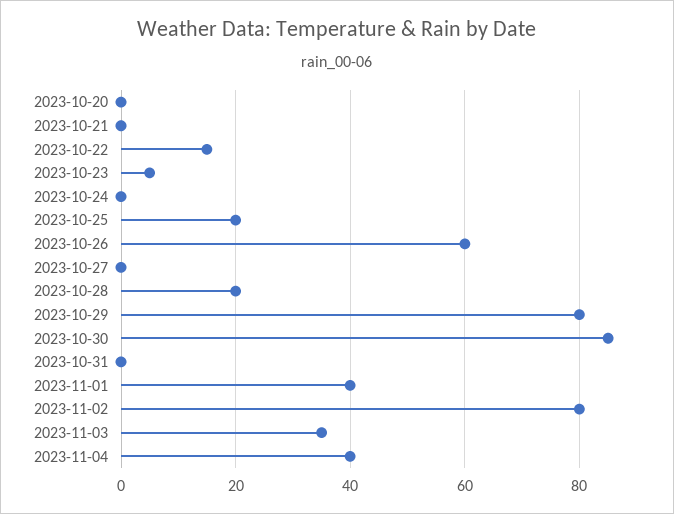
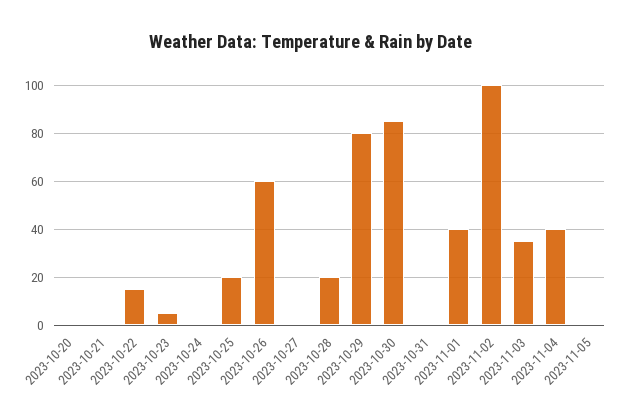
2023-11-02: 80 -> 100
2023-11-05: none -> 0

